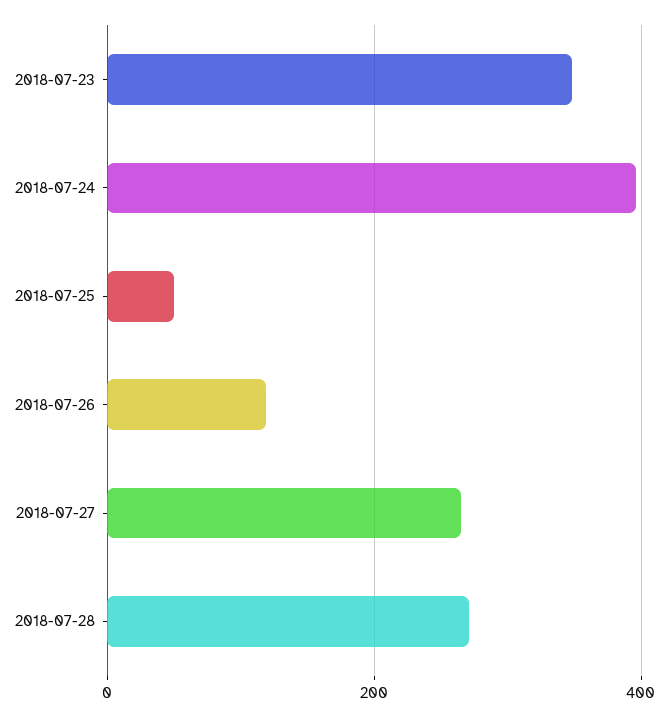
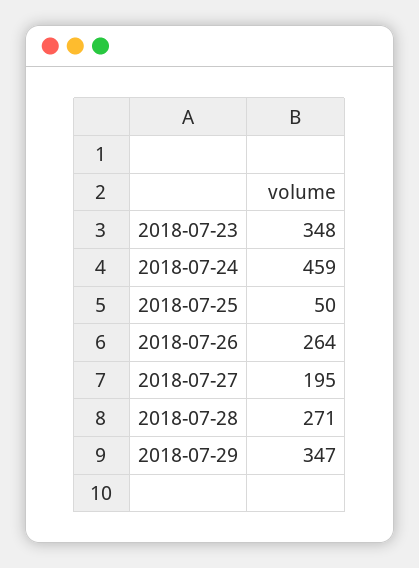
2018-07-24: 400 -> 459
2018-07-26: 120 -> 264
2018-07-27: 260 -> 195
2018-07-29: none -> 347

